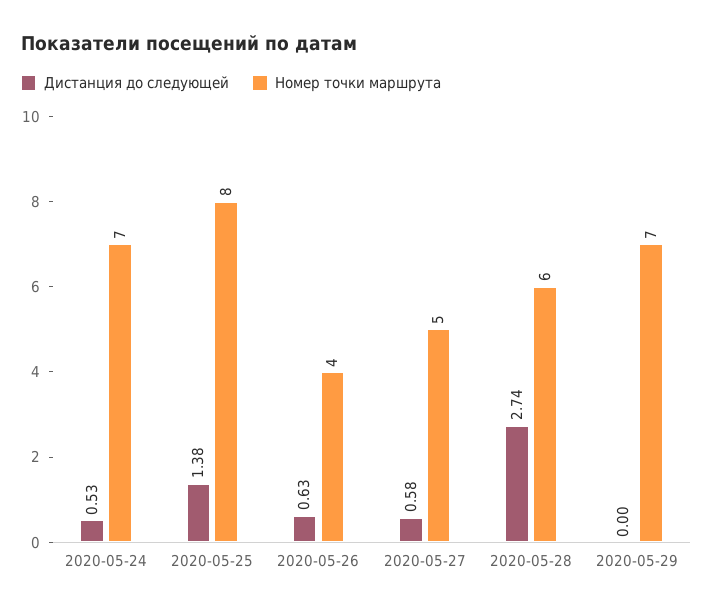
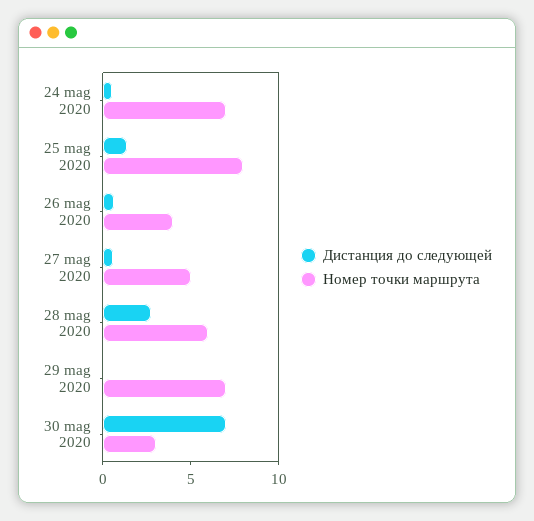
Дистанция до следующей, 30 mag 2020: none -> 7
Номер точки маршрута, 30 mag 2020: none -> 3

